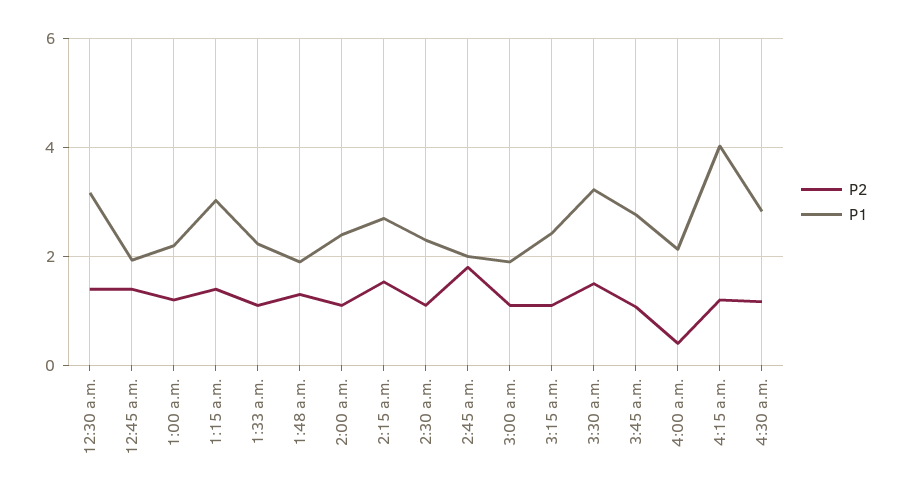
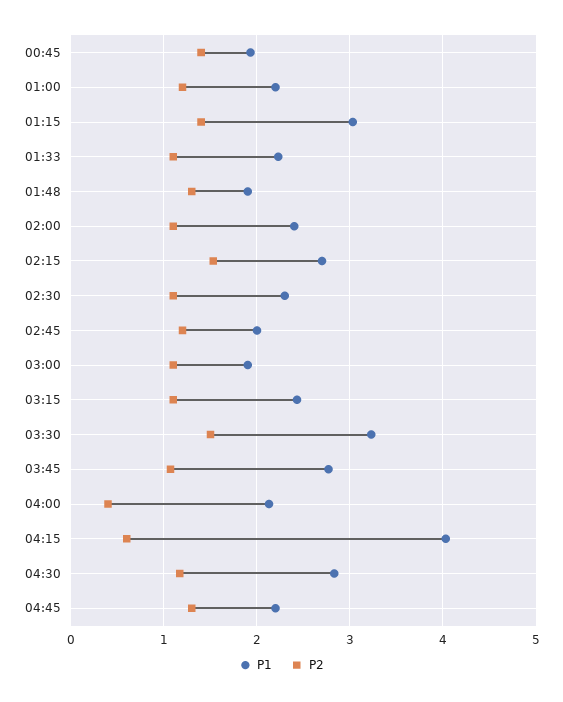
P2, 12:30 a.m.: 1.4 -> none
P1, 12:30 a.m.: 3.2 -> none
P2, 2:45 a.m.: 1.8 -> 1.2
P2, 4:15 a.m.: 1.2 -> 0.6
P1, 04:45: none -> 2.2
P2, 04:45: none -> 1.3

